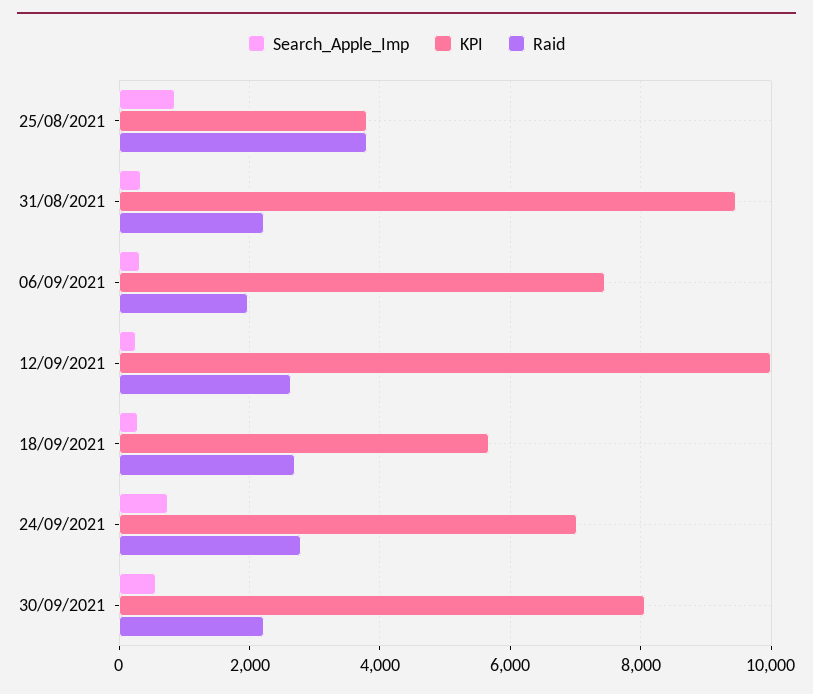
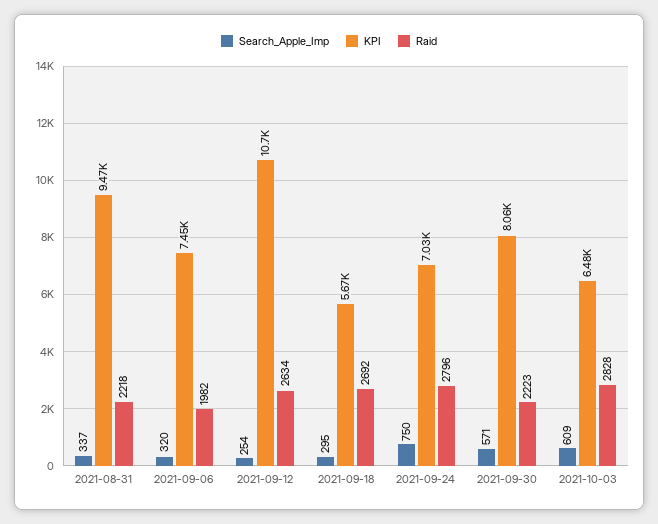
Search_Apple_Imp, 25/08/2021: 800 -> none
KPI, 25/08/2021: 3800 -> none
Raid, 25/08/2021: 3800 -> none
KPI, 12/09/2021: 10000 -> 10700
Search_Apple_Imp, 2021-10-03: none -> 609
KPI, 2021-10-03: none -> 6480
Raid, 2021-10-03: none -> 2828

